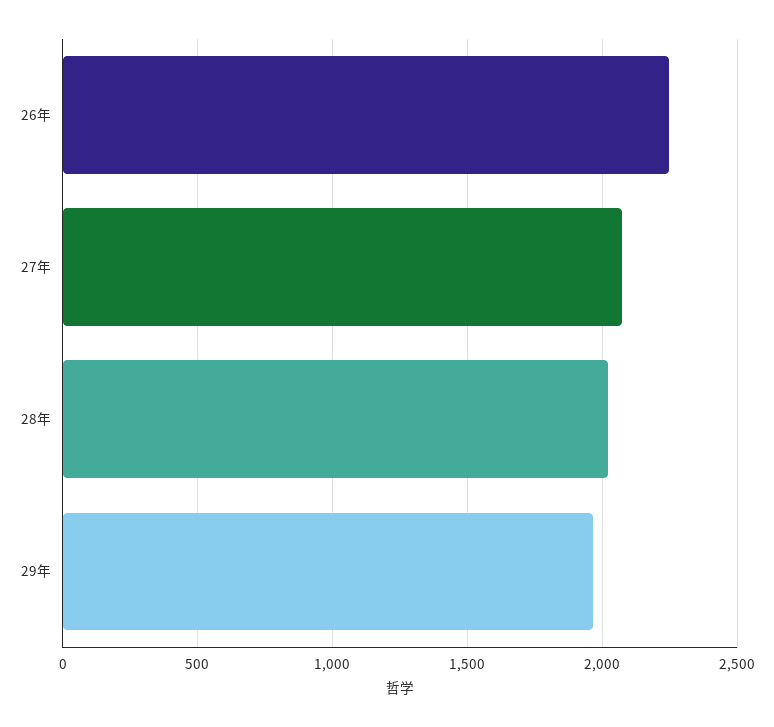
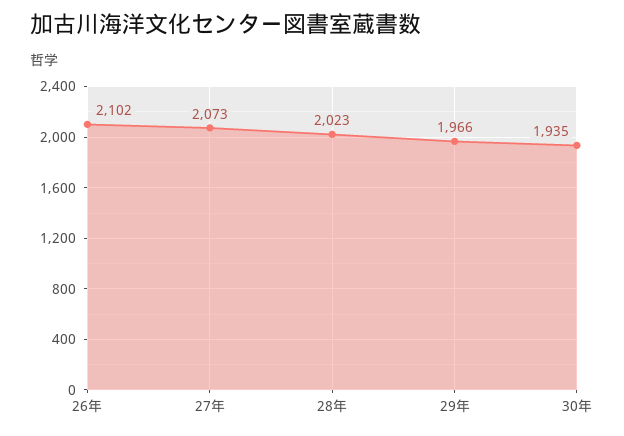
26年: 2250 -> 2102
30年: none -> 1935

